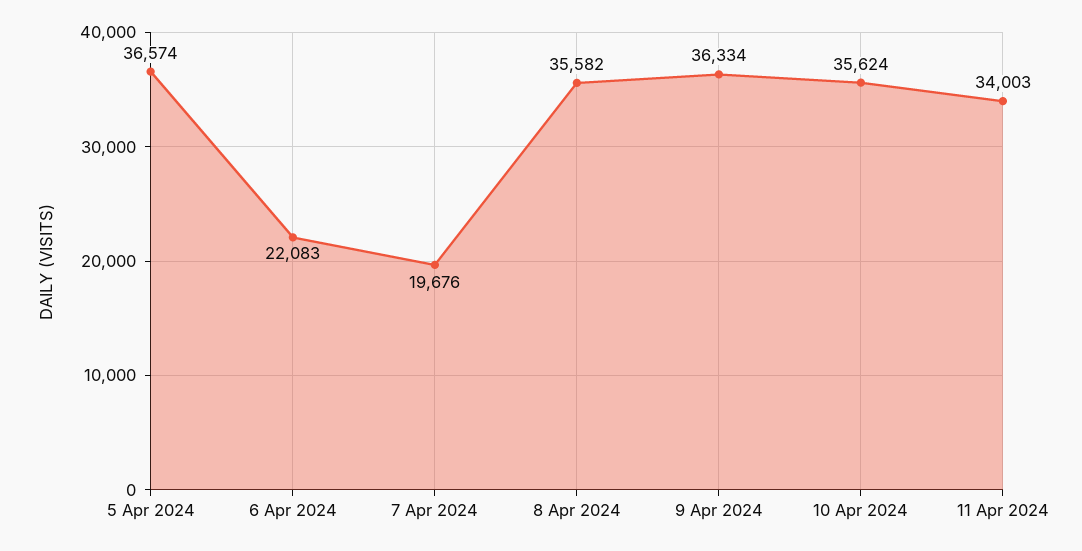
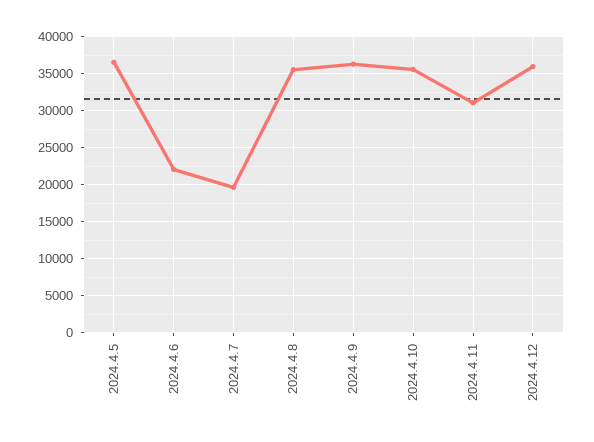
11 Apr 2024: 34003 -> 31000
2024.4.12: none -> 36000

